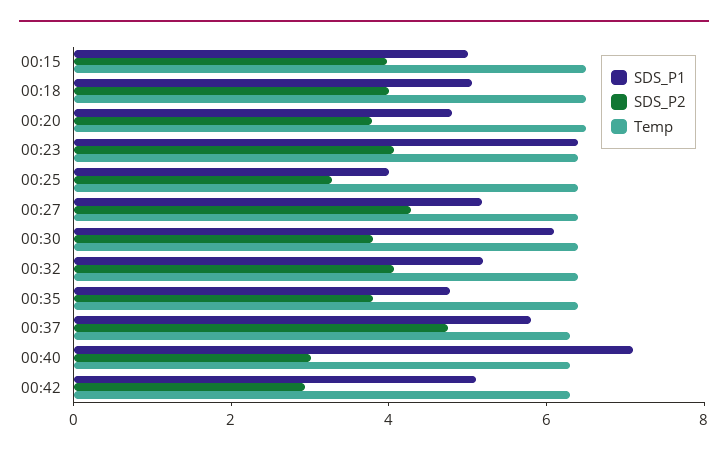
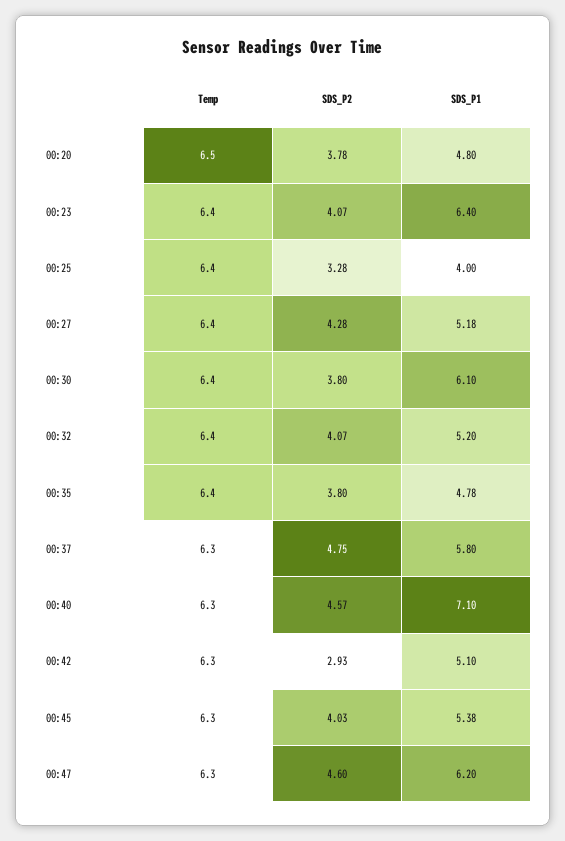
SDS_P1, 00:15: 5 -> none
SDS_P2, 00:15: 4 -> none
Temp, 00:15: 6.5 -> none
SDS_P1, 00:18: 5 -> none
SDS_P2, 00:18: 4 -> none
Temp, 00:18: 6.5 -> none
SDS_P2, 00:40: 3 -> 4.57
Temp, 00:45: none -> 6.3
SDS_P2, 00:45: none -> 4.03
SDS_P1, 00:45: none -> 5.38
Temp, 00:47: none -> 6.3
SDS_P2, 00:47: none -> 4.6
SDS_P1, 00:47: none -> 6.2

